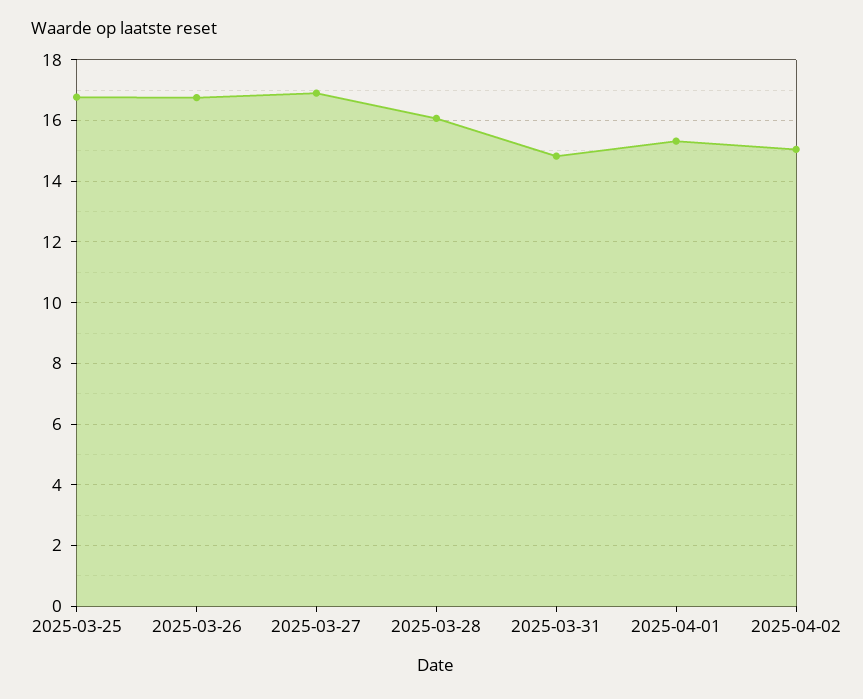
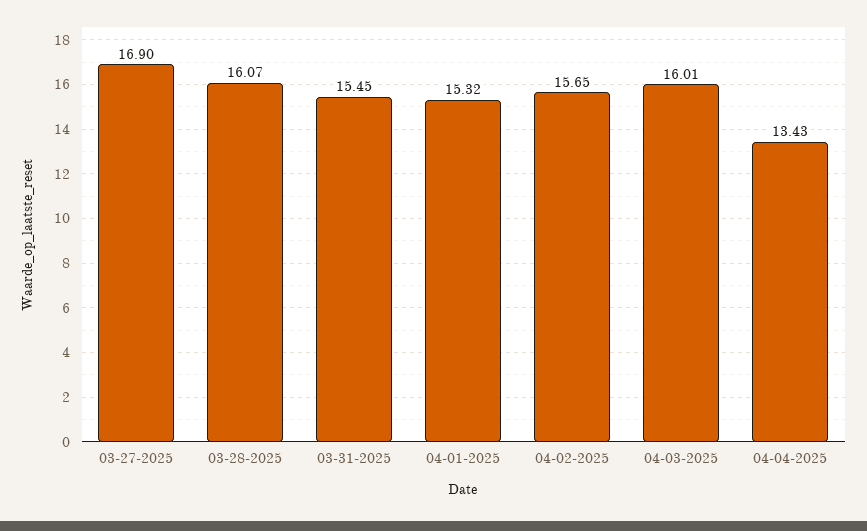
2025-03-25: 16.8 -> none
2025-03-26: 16.8 -> none
2025-03-31: 14.8 -> 15.45
2025-04-02: 15 -> 15.65
04-03-2025: none -> 16.01
04-04-2025: none -> 13.43

